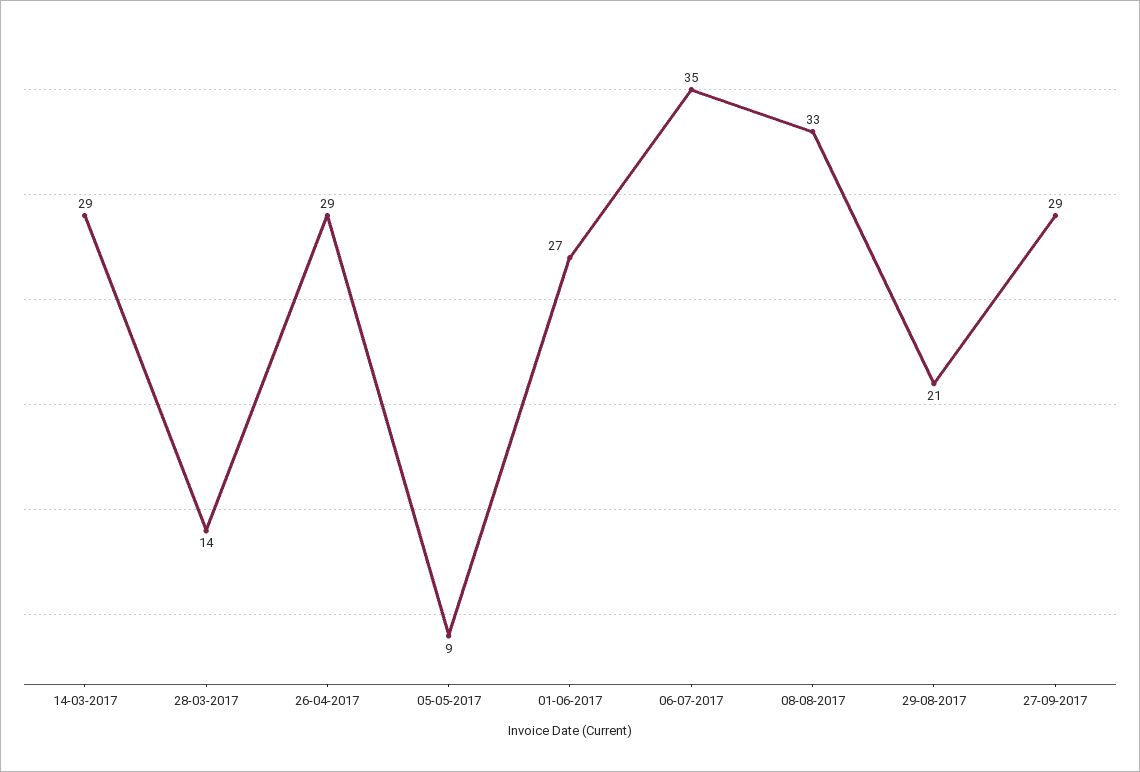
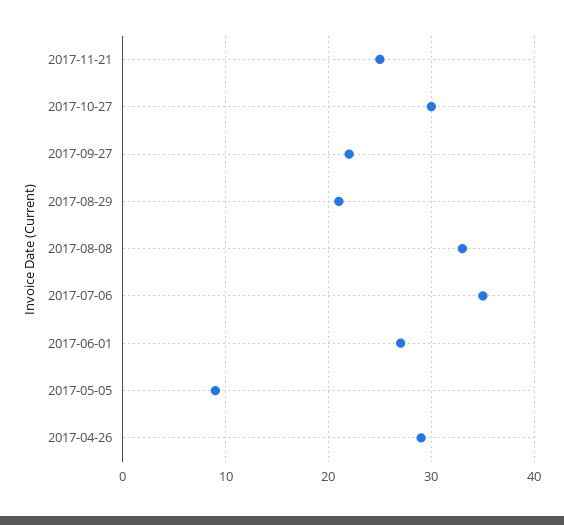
14-03-2017: 29 -> none
28-03-2017: 14 -> none
27-09-2017: 29 -> 22
2017-11-21: none -> 25
2017-10-27: none -> 30

